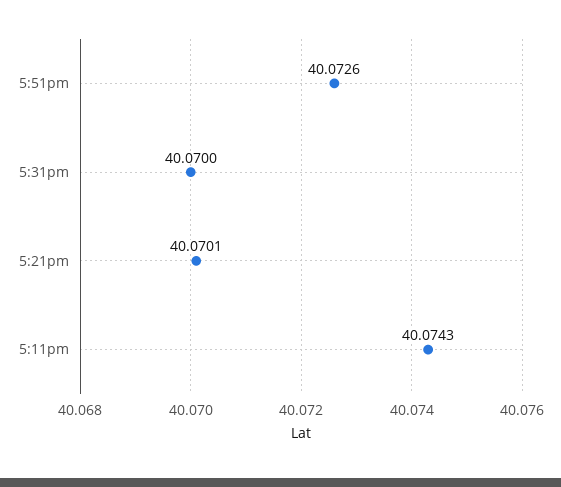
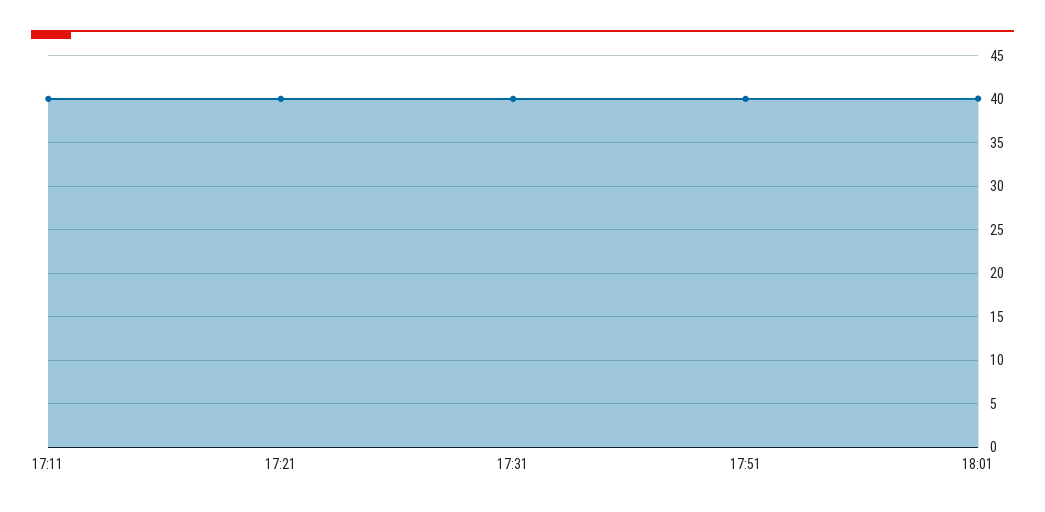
18:01: none -> 40

